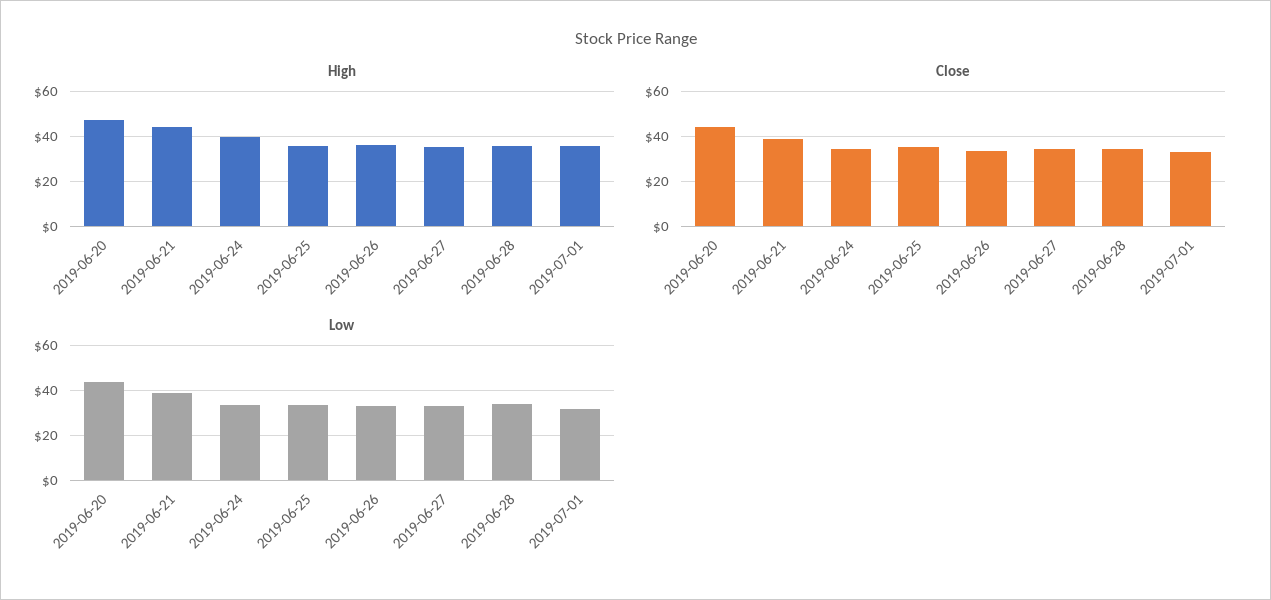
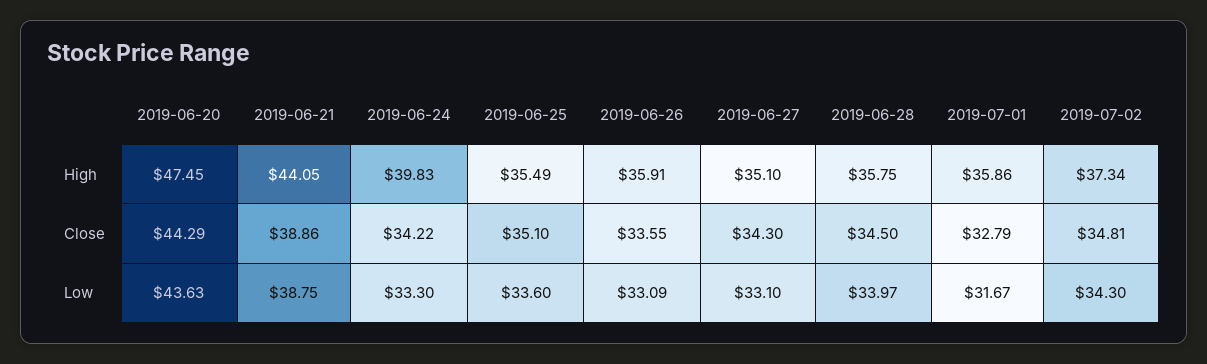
High, 2019-07-02: none -> 37.34
Close, 2019-07-02: none -> 34.81
Low, 2019-07-02: none -> 34.3

